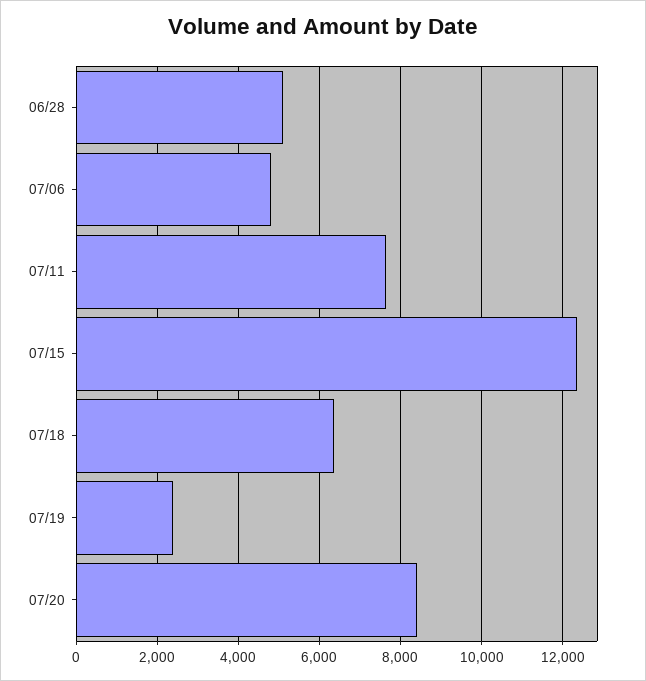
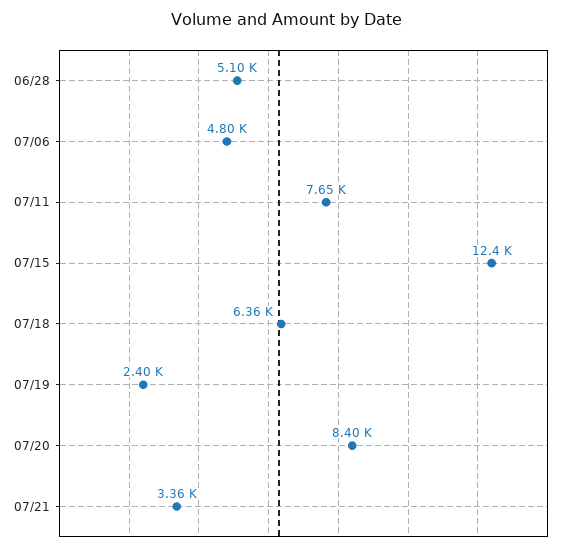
07/21: none -> 3360

